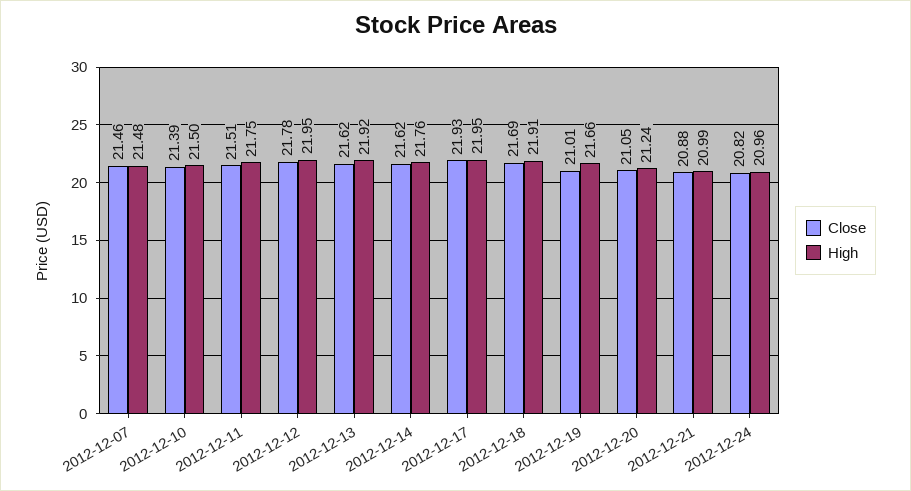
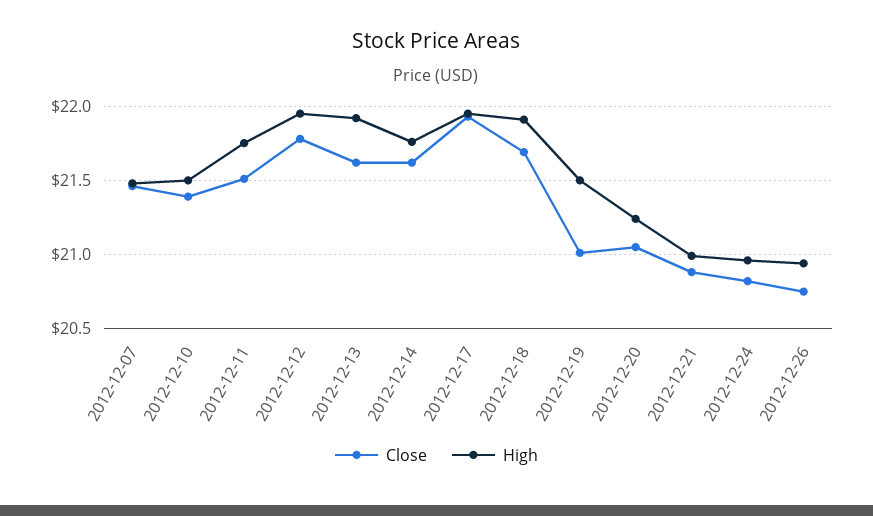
High, 2012-12-19: 21.66 -> 21.5
Close, 2012-12-26: none -> 20.75
High, 2012-12-26: none -> 20.95

